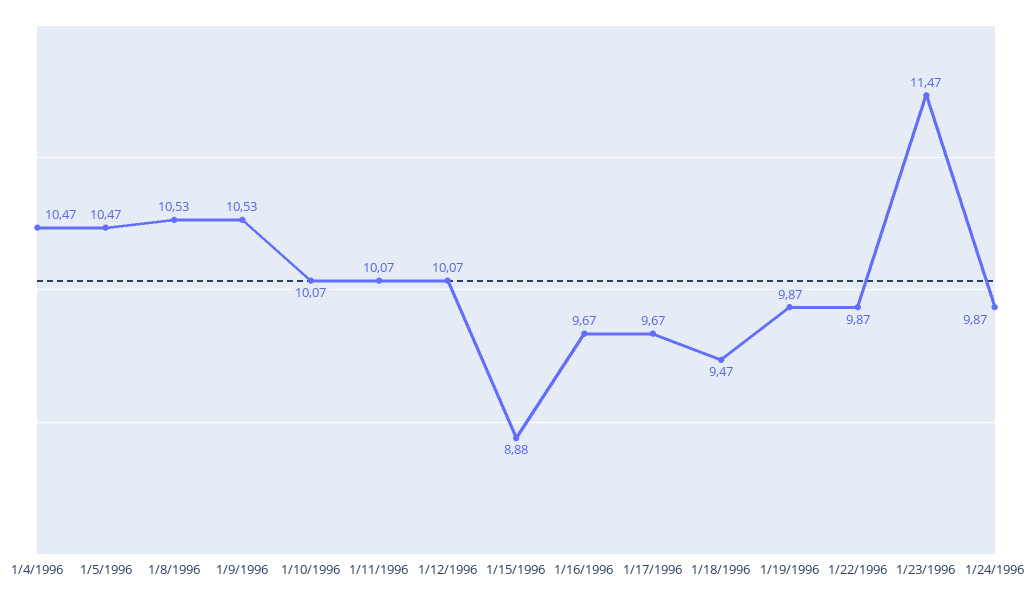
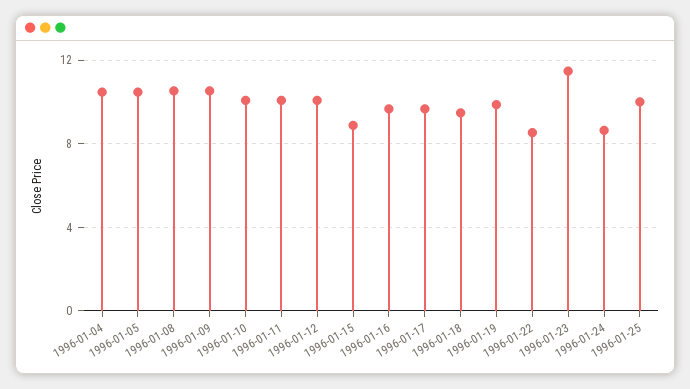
1/22/1996: 9.87 -> 8.5
1/24/1996: 9.87 -> 8.5
1996-01-25: none -> 10

